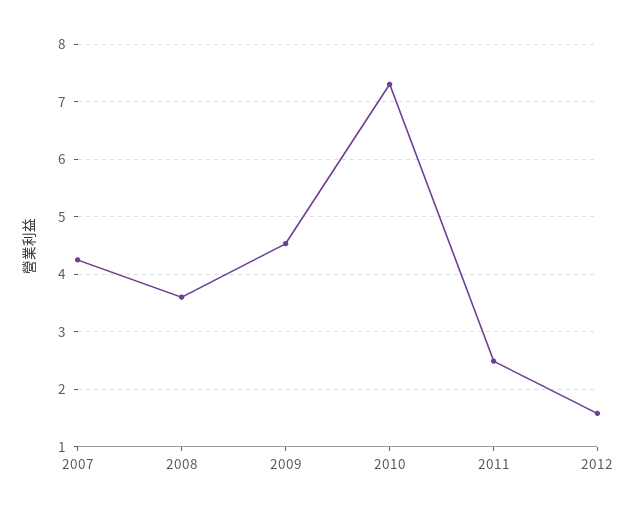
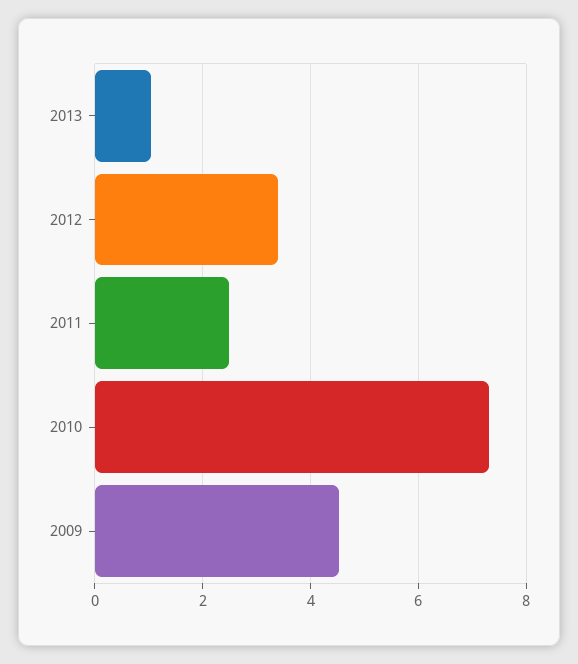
2007: 4.2 -> none
2008: 3.6 -> none
2012: 1.6 -> 3.4
2013: none -> 1

